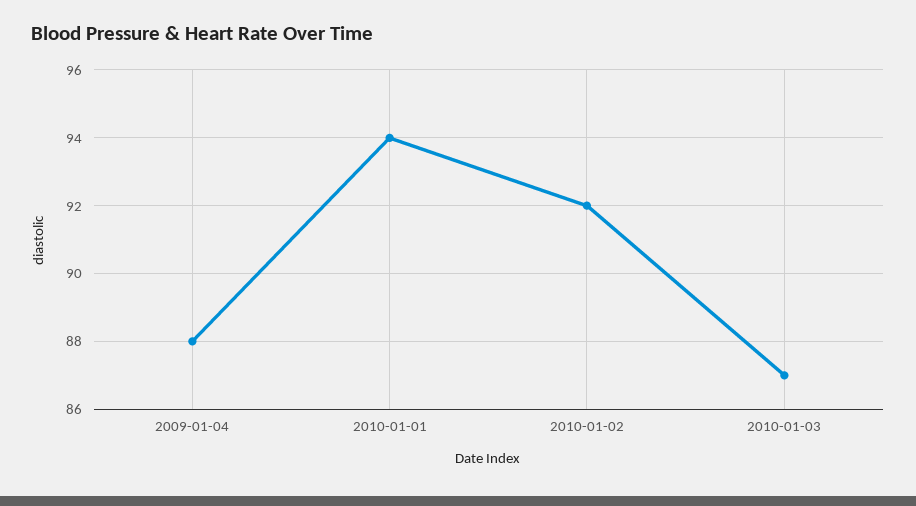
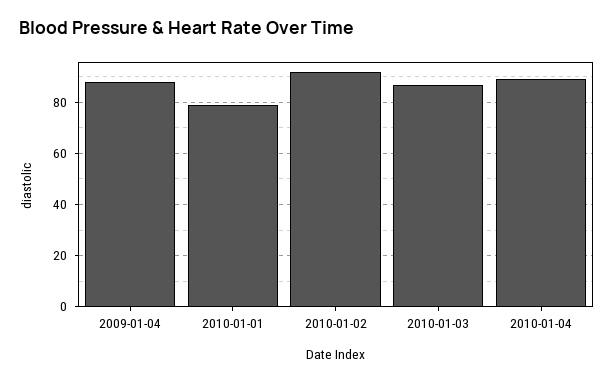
2010-01-01: 94 -> 80
2010-01-04: none -> 90

